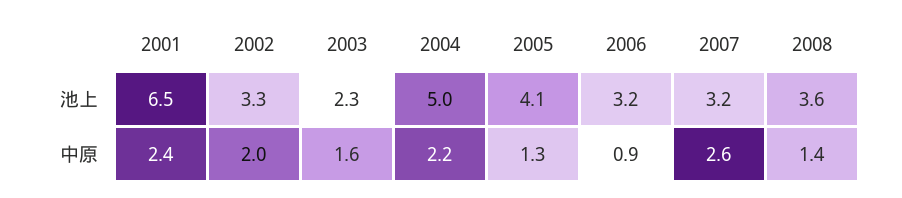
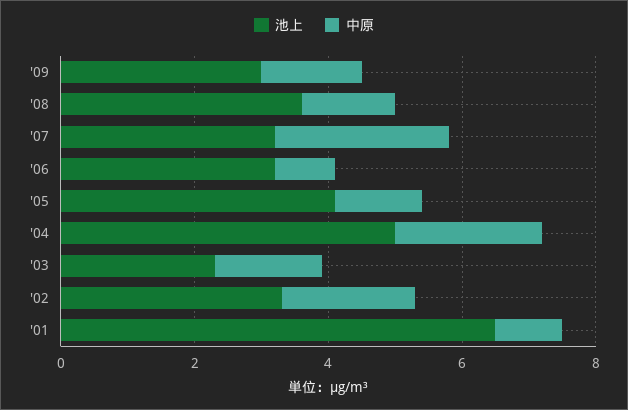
中原, 2001: 2.4 -> 1
池上, '09: none -> 3
中原, '09: none -> 1.5

